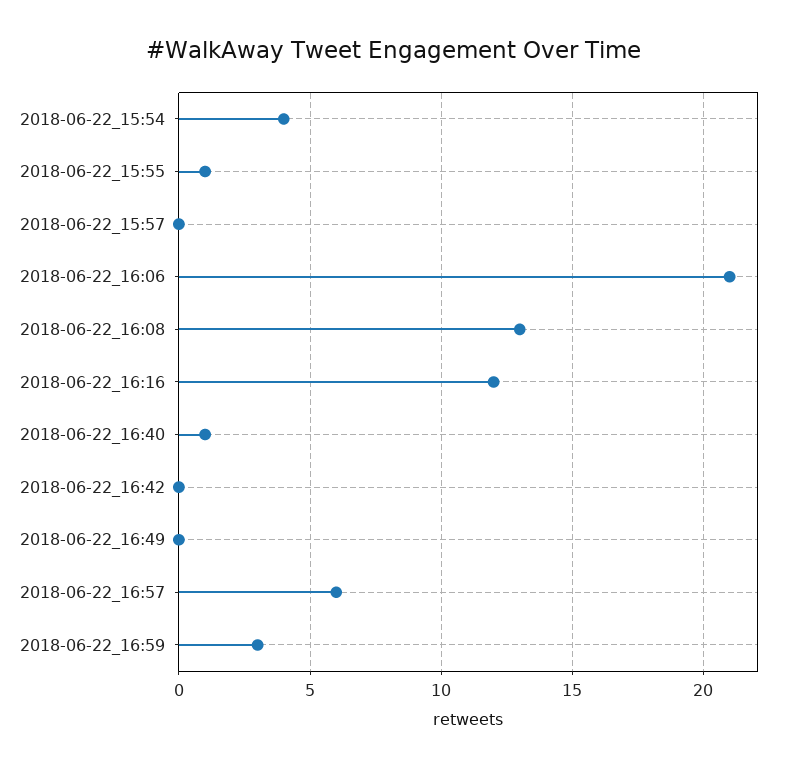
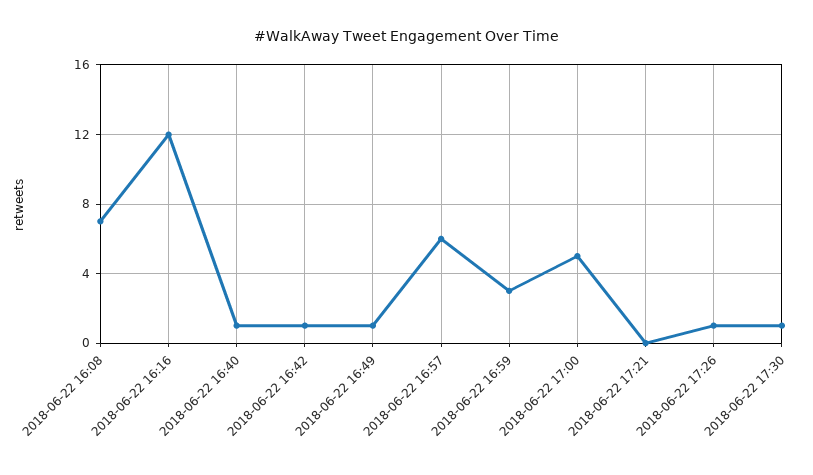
2018-06-22_15:54: 4 -> none
2018-06-22_15:55: 1 -> none
2018-06-22_15:57: 0 -> none
2018-06-22_16:06: 21 -> none
2018-06-22_16:08: 13 -> 7
2018-06-22_16:42: 0 -> 1
2018-06-22_16:49: 0 -> 1
2018-06-22 17:00: none -> 5
2018-06-22 17:21: none -> 0
2018-06-22 17:26: none -> 1
2018-06-22 17:30: none -> 1

